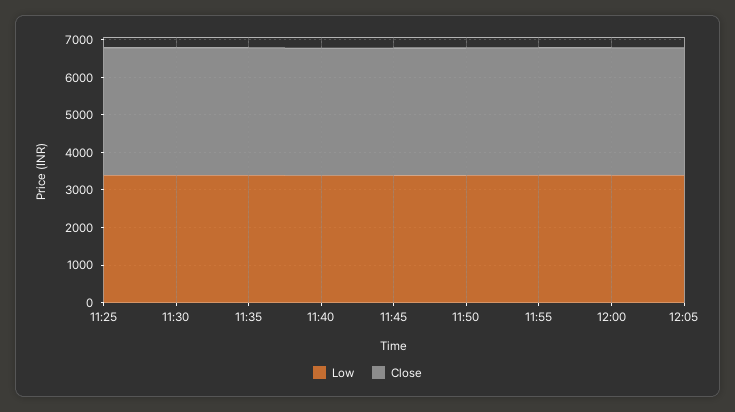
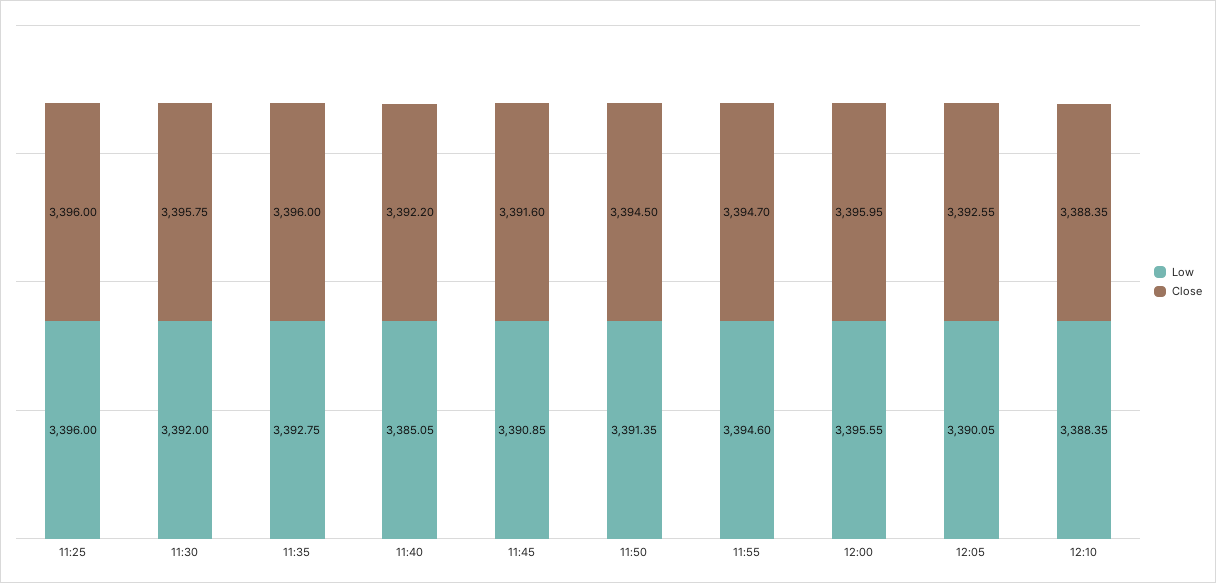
Low, 12:10: none -> 3388.35
Close, 12:10: none -> 3388.35

